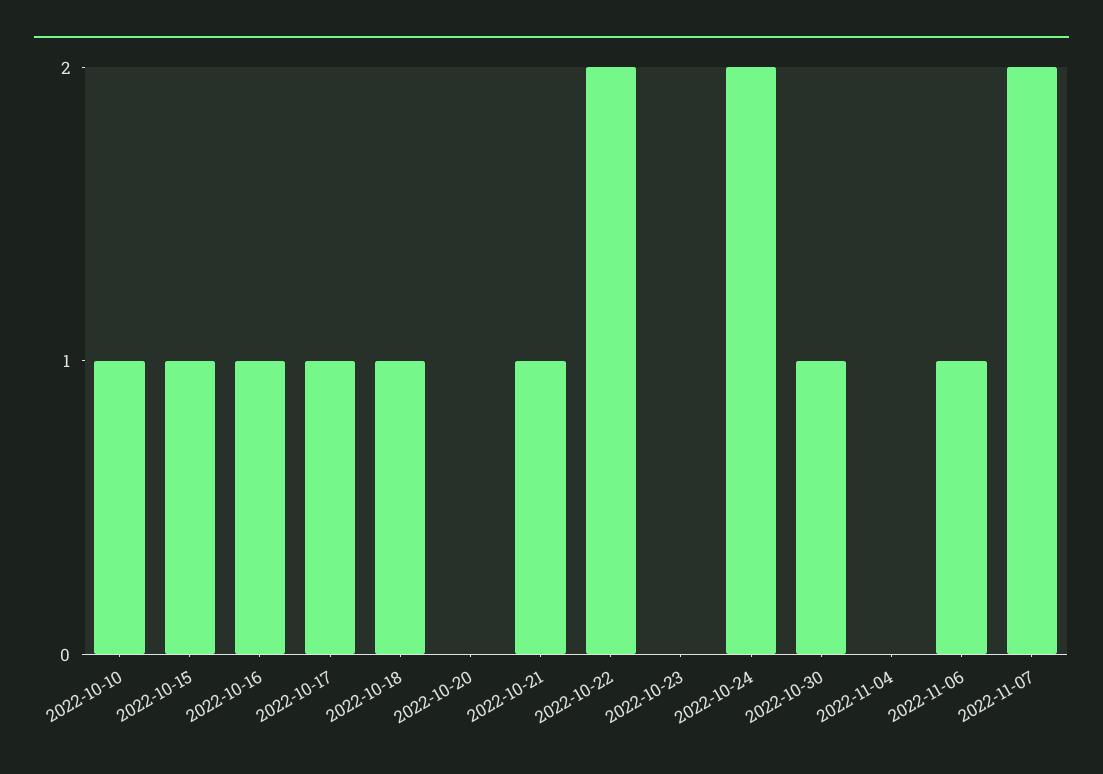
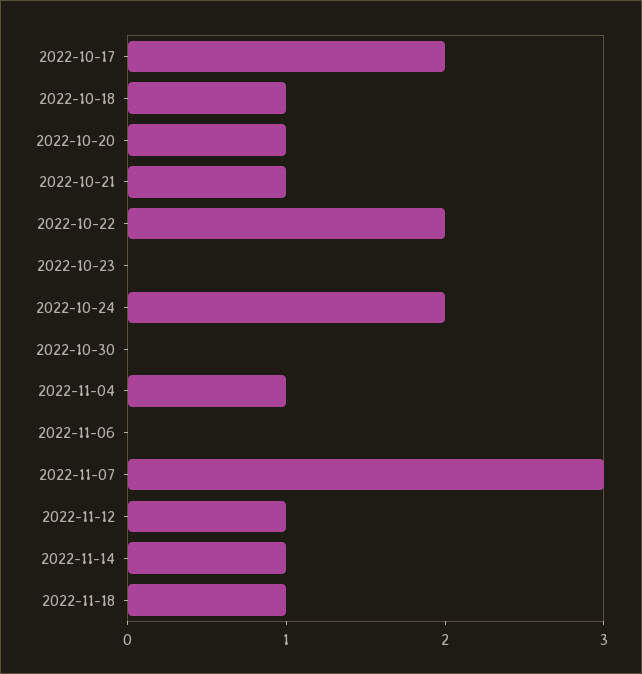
2022-10-10: 1 -> none
2022-10-15: 1 -> none
2022-10-16: 1 -> none
2022-10-17: 1 -> 2
2022-10-20: 0 -> 1
2022-10-30: 1 -> 0
2022-11-04: 0 -> 1
2022-11-06: 1 -> 0
2022-11-07: 2 -> 3
2022-11-12: none -> 1
2022-11-14: none -> 1
2022-11-18: none -> 1

